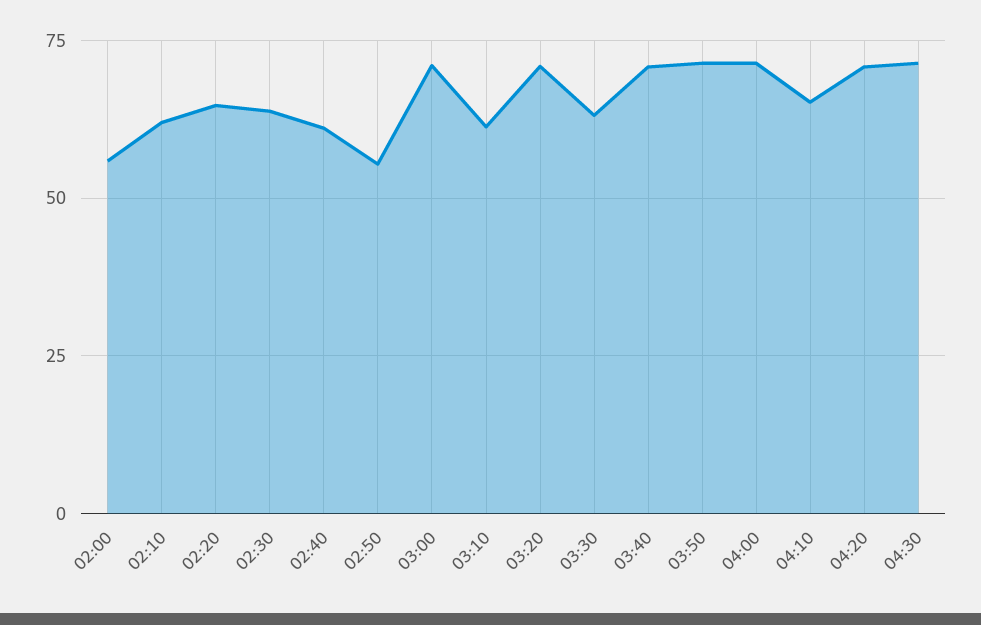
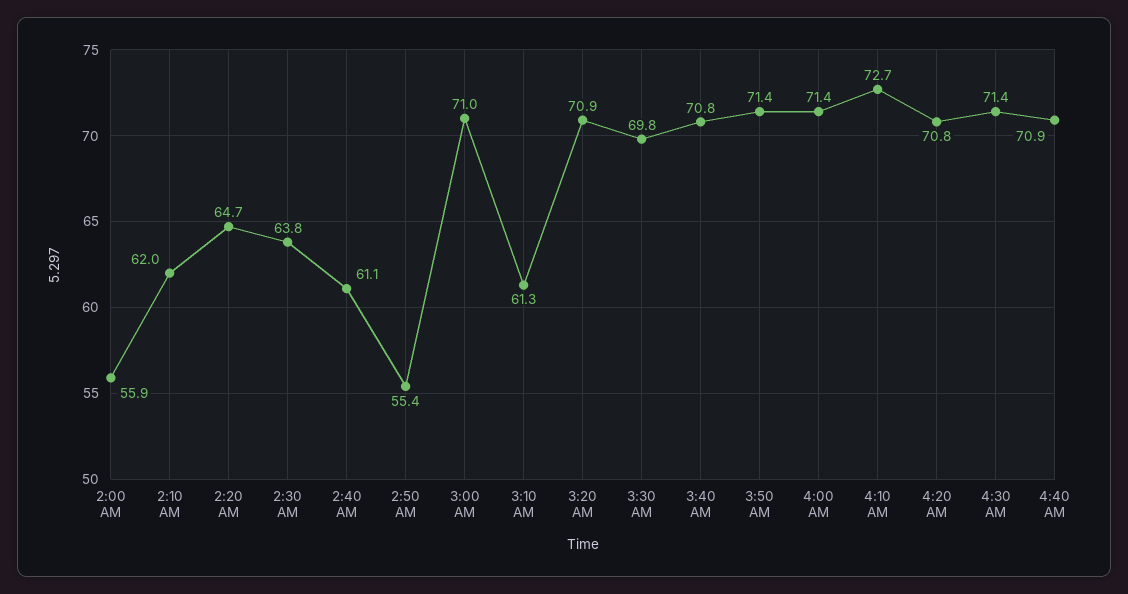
03:30: 62.5 -> 69.8
04:10: 65 -> 72.7
4:40 AM: none -> 70.9

